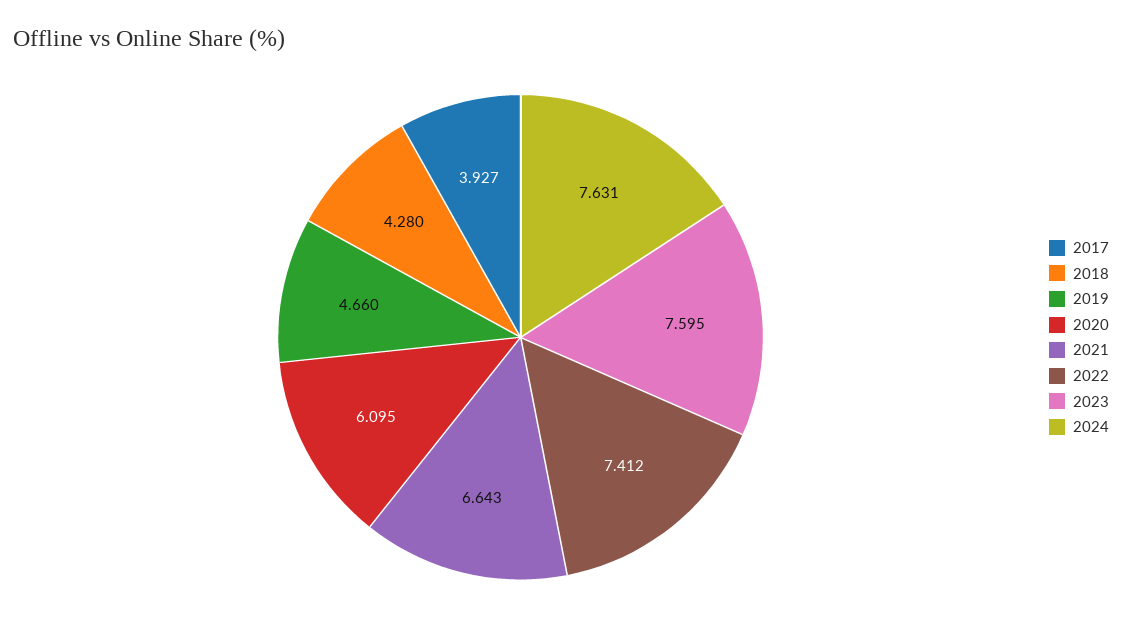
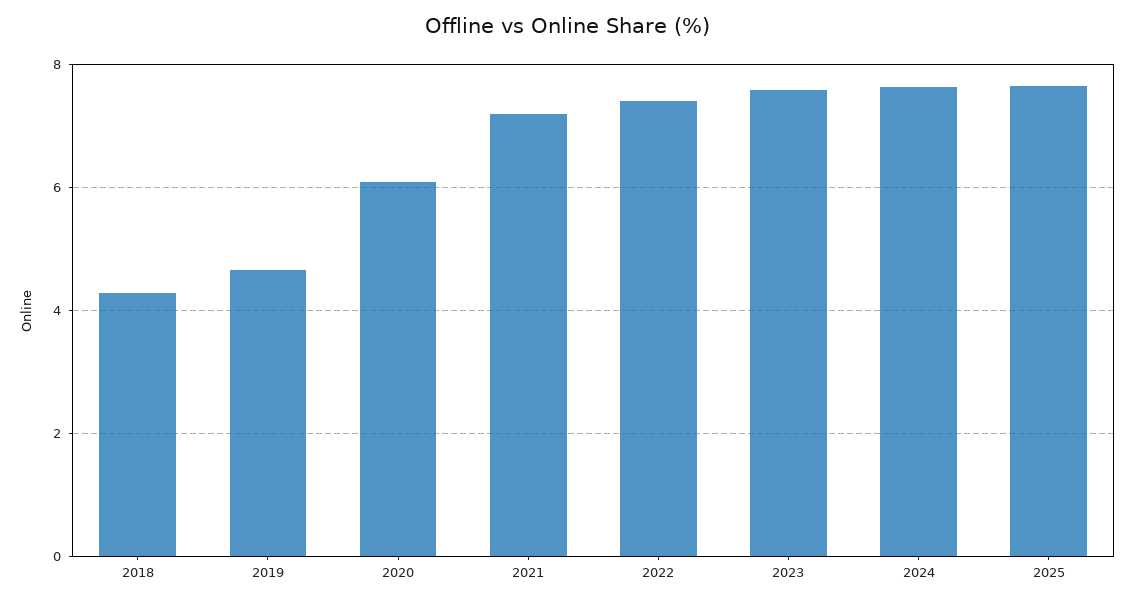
2017: 3.927 -> none
2021: 6.643 -> 7.2
2025: none -> 7.6

